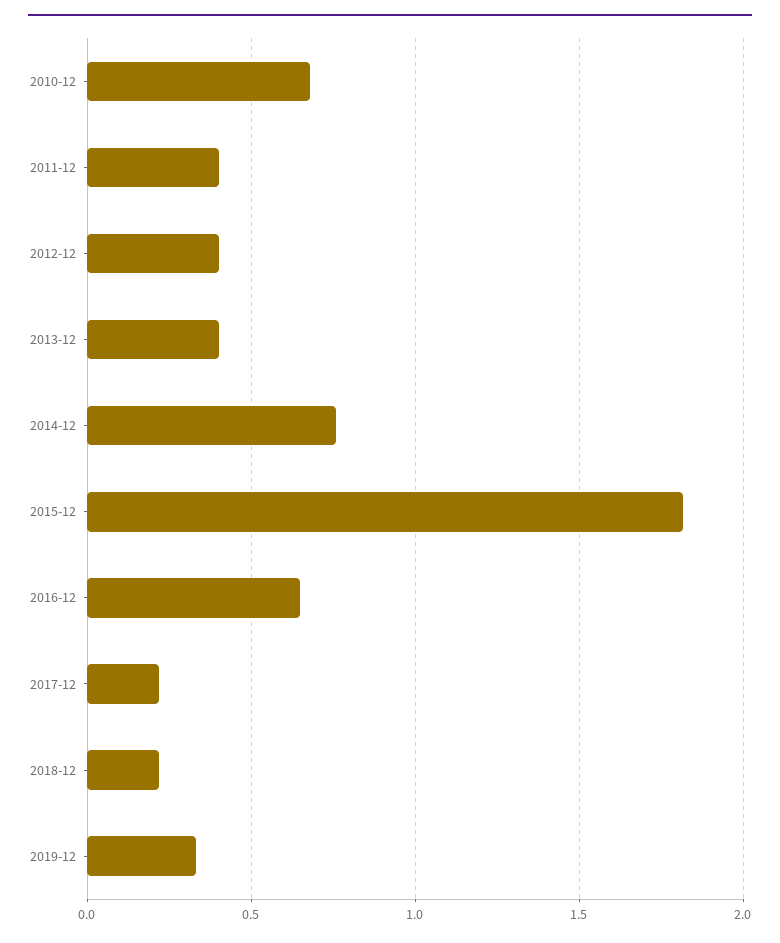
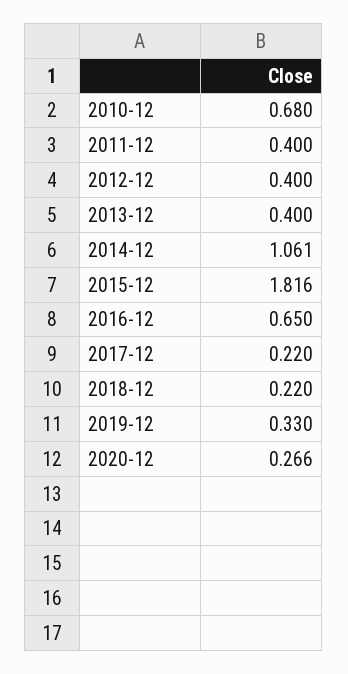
2014-12: 0.75 -> 1.061
2020-12: none -> 0.266

